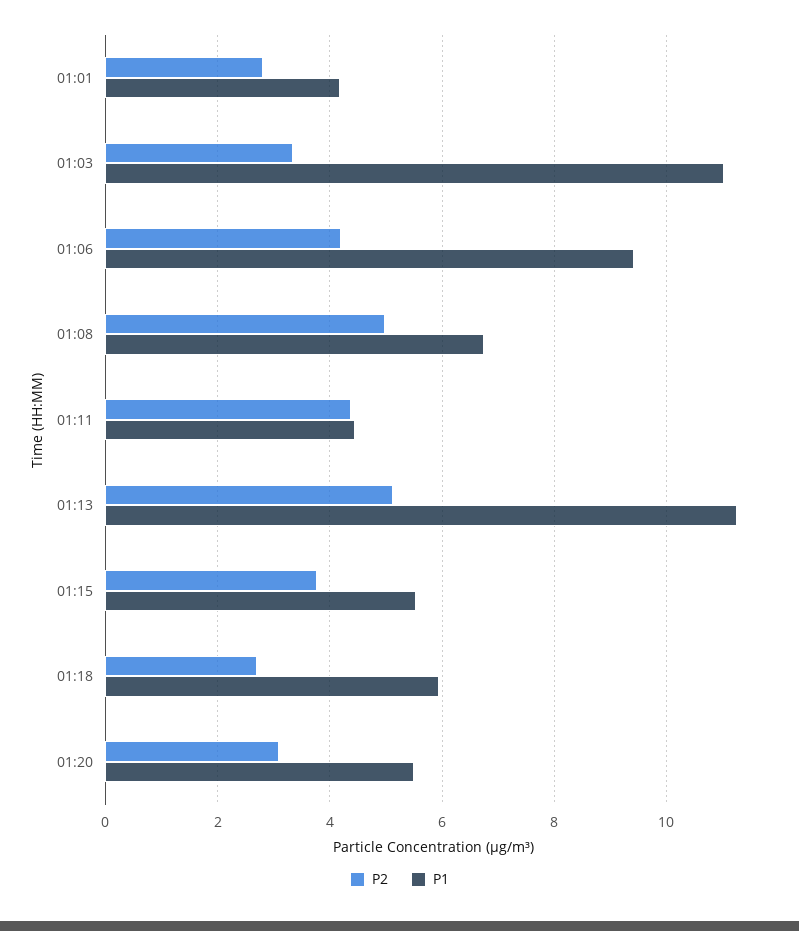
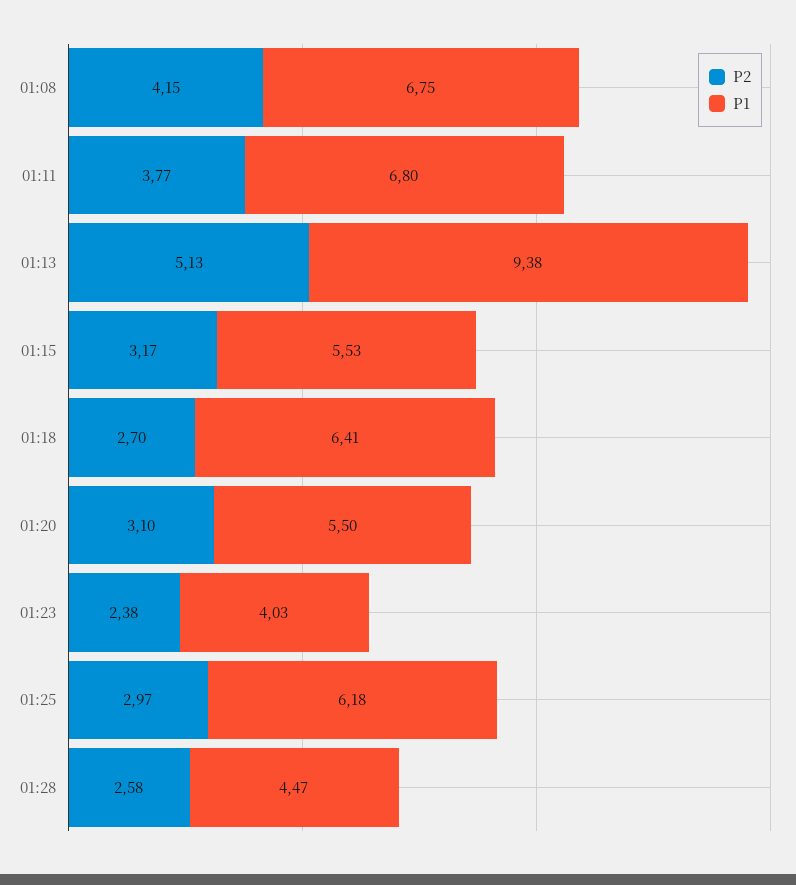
P2, 01:01: 2.8 -> none
P1, 01:01: 4.2 -> none
P2, 01:03: 3.4 -> none
P1, 01:03: 11 -> none
P2, 01:06: 4.2 -> none
P1, 01:06: 9.4 -> none
P2, 01:08: 5 -> 4.15
P2, 01:11: 4.4 -> 3.77
P1, 01:11: 4.4 -> 6.8
P1, 01:13: 11.2 -> 9.38
P2, 01:15: 3.8 -> 3.17
P1, 01:18: 6 -> 6.41
P2, 01:23: none -> 2.38
P1, 01:23: none -> 4.03
P2, 01:25: none -> 2.97
P1, 01:25: none -> 6.18
P2, 01:28: none -> 2.58
P1, 01:28: none -> 4.47

